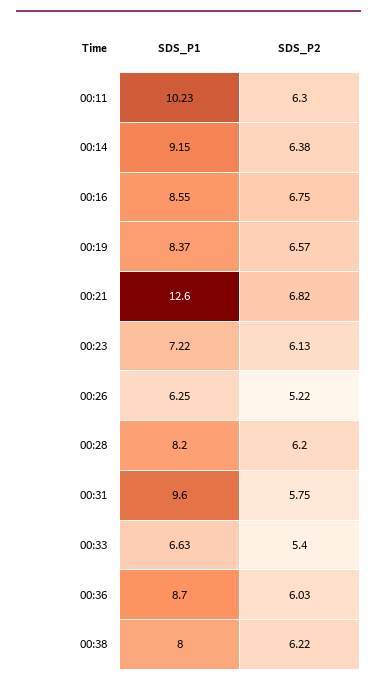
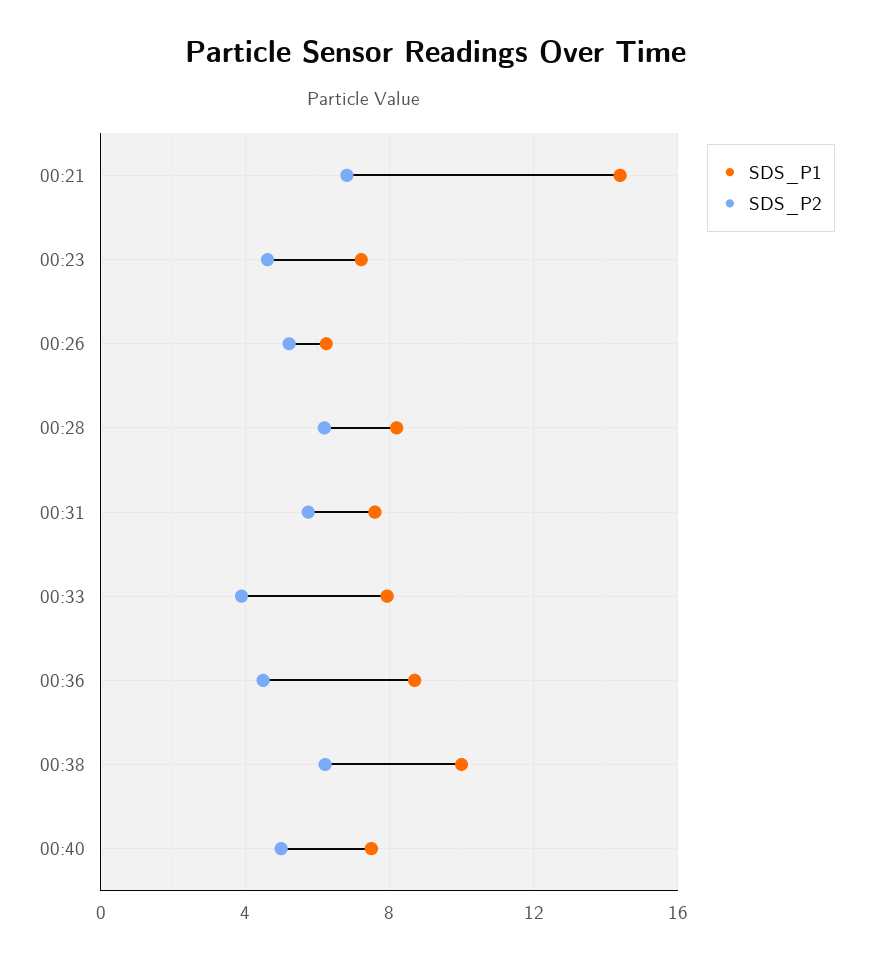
SDS_P1, 00:11: 10.23 -> none
SDS_P2, 00:11: 6.3 -> none
SDS_P1, 00:14: 9.15 -> none
SDS_P2, 00:14: 6.38 -> none
SDS_P1, 00:16: 8.55 -> none
SDS_P2, 00:16: 6.75 -> none
SDS_P1, 00:19: 8.37 -> none
SDS_P2, 00:19: 6.57 -> none
SDS_P1, 00:21: 12.6 -> 14.5
SDS_P2, 00:23: 6.13 -> 4.5
SDS_P1, 00:31: 9.6 -> 7.5
SDS_P1, 00:33: 6.63 -> 8
SDS_P2, 00:33: 5.4 -> 4
SDS_P2, 00:36: 6.03 -> 4.5
SDS_P1, 00:38: 8 -> 10
SDS_P1, 00:40: none -> 7.5
SDS_P2, 00:40: none -> 5

